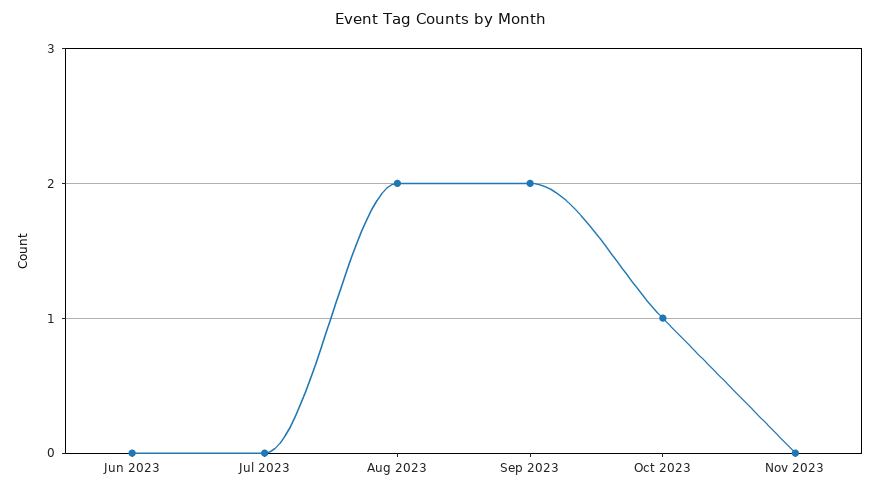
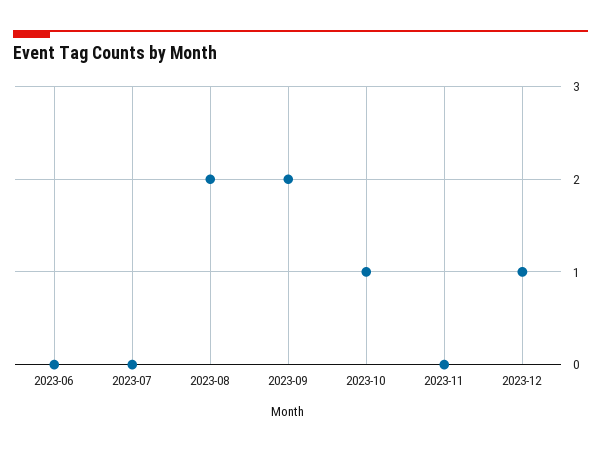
2023-12: none -> 1

